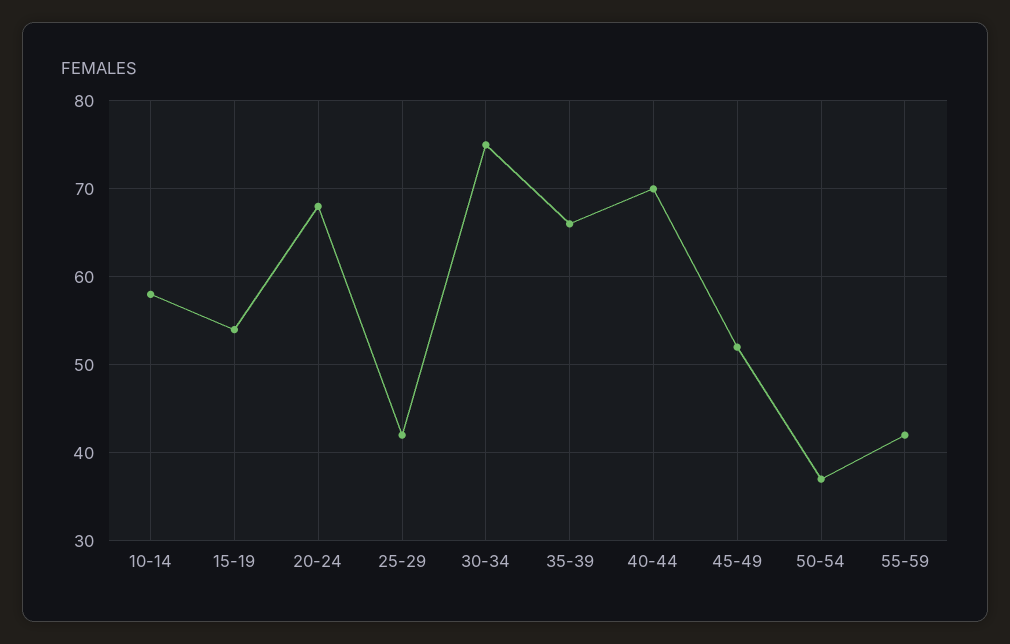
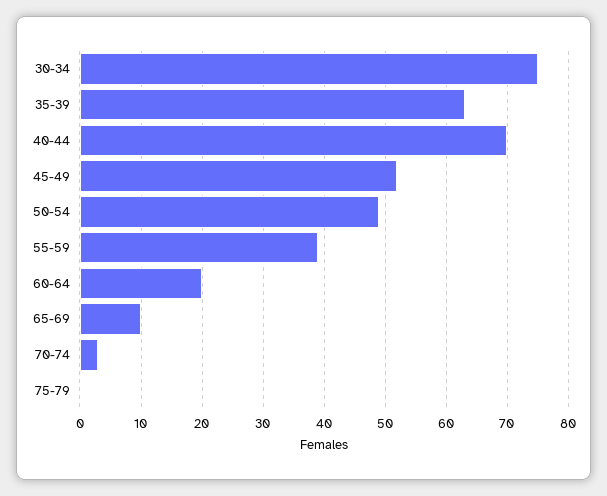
10-14: 58 -> none
15-19: 54 -> none
20-24: 68 -> none
25-29: 42 -> none
35-39: 66 -> 63
50-54: 37 -> 49
55-59: 42 -> 39
60-64: none -> 20
65-69: none -> 10
70-74: none -> 3
75-79: none -> 0

